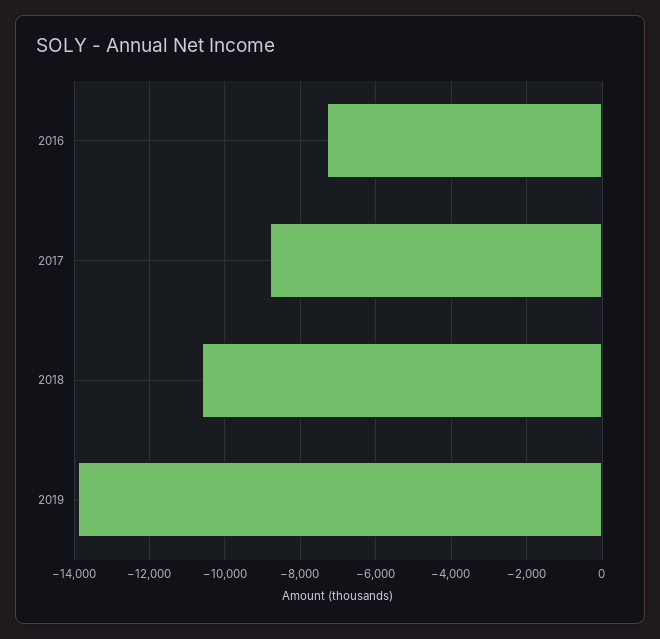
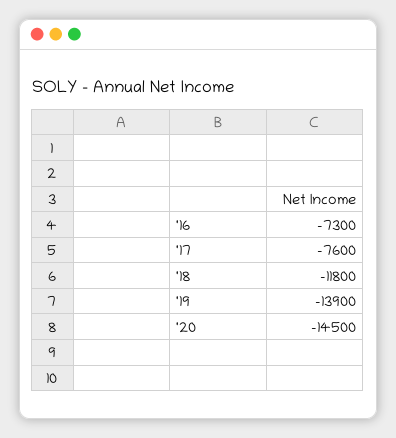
2017: -8800 -> -7600
2018: -10600 -> -11800
'20: none -> -14500

